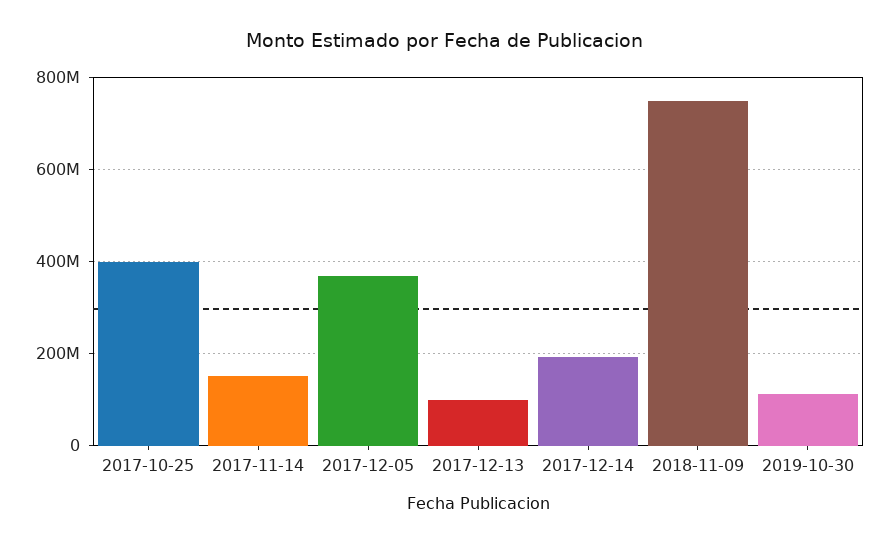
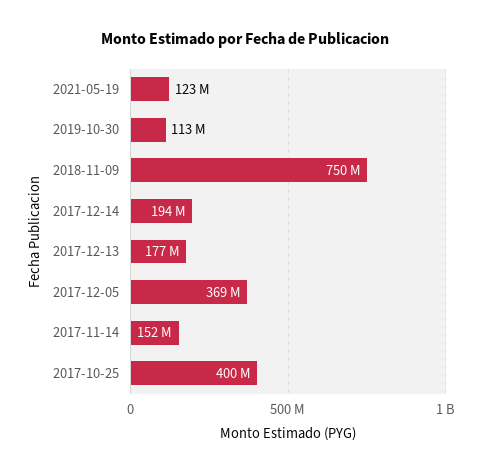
2017-12-13: 100000000 -> 177000000
2021-05-19: none -> 123000000

